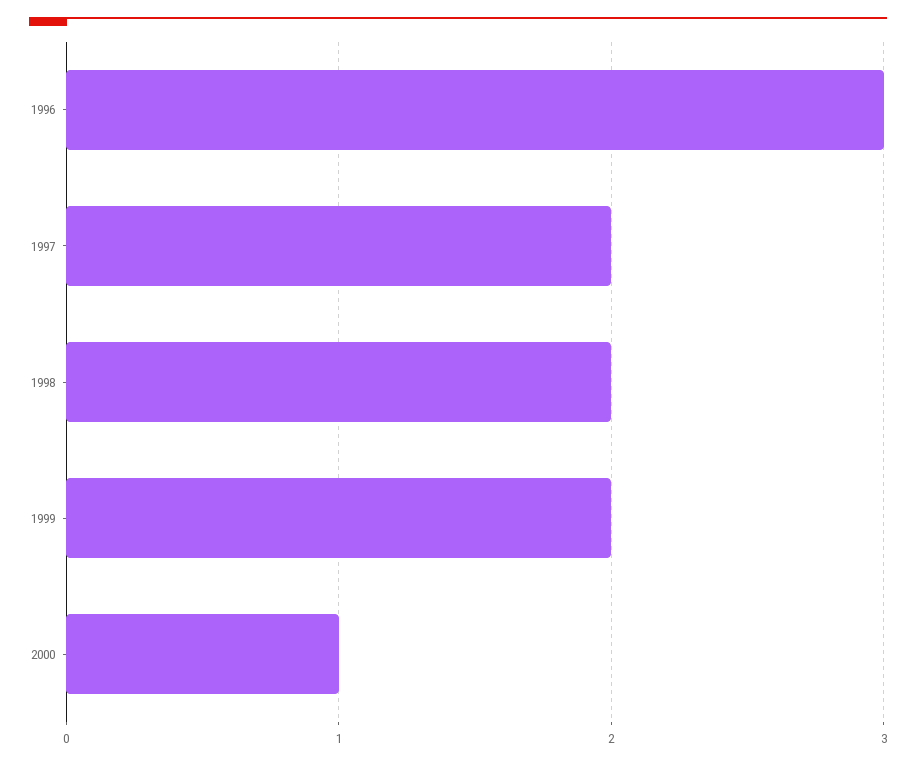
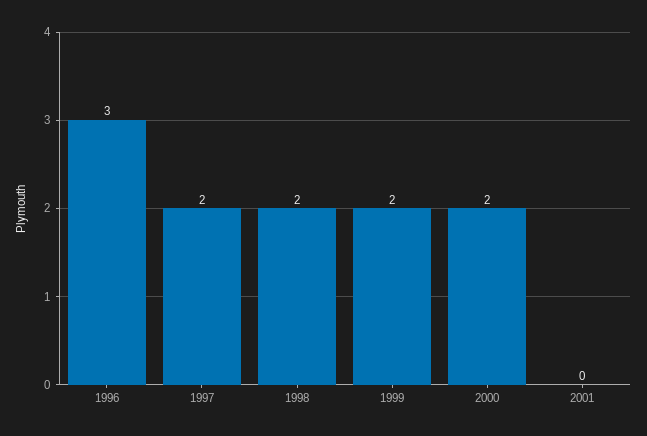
2000: 1 -> 2
2001: none -> 0

